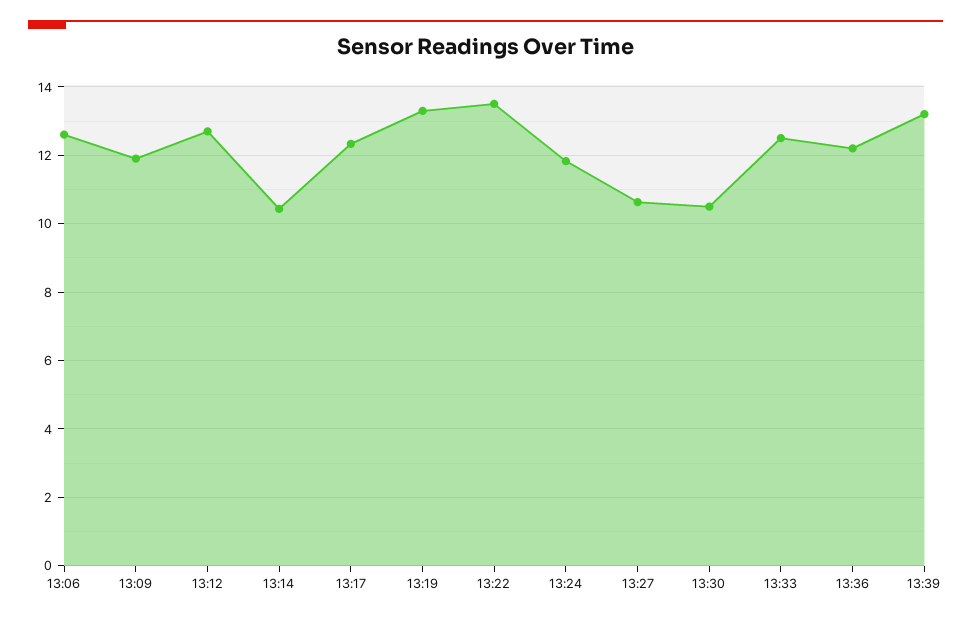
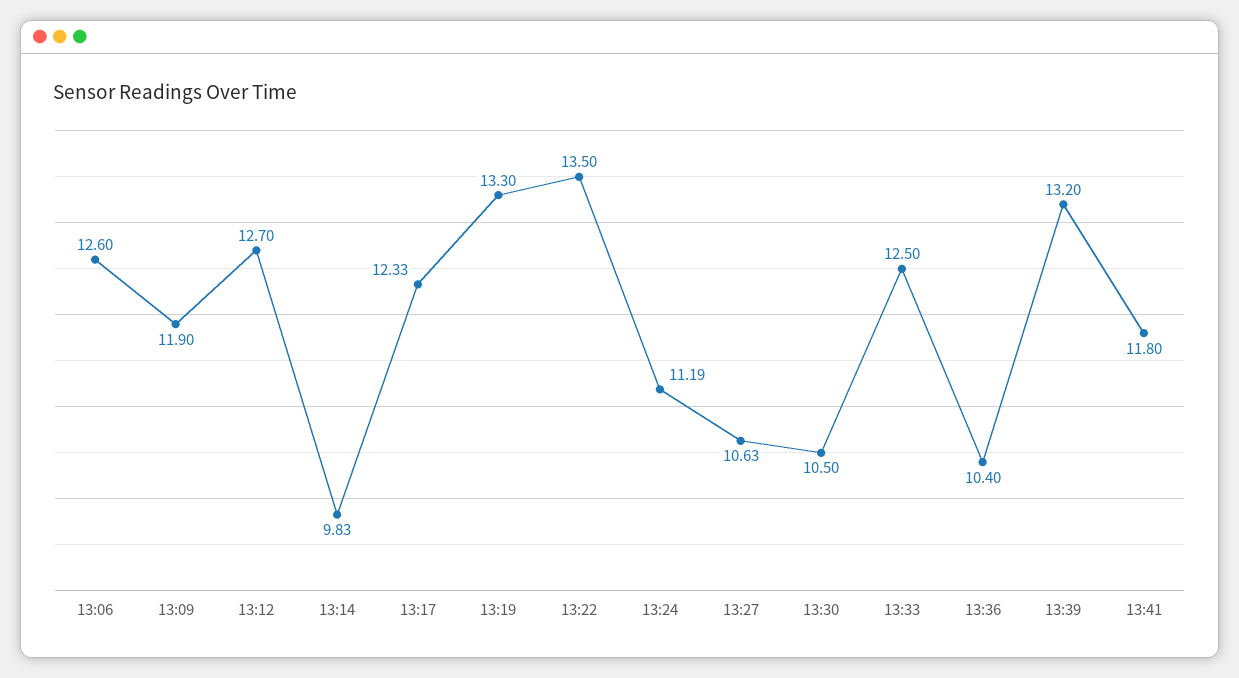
13:14: 10.4 -> 9.83
13:24: 11.8 -> 11.19
13:36: 12.2 -> 10.4
13:41: none -> 11.8

